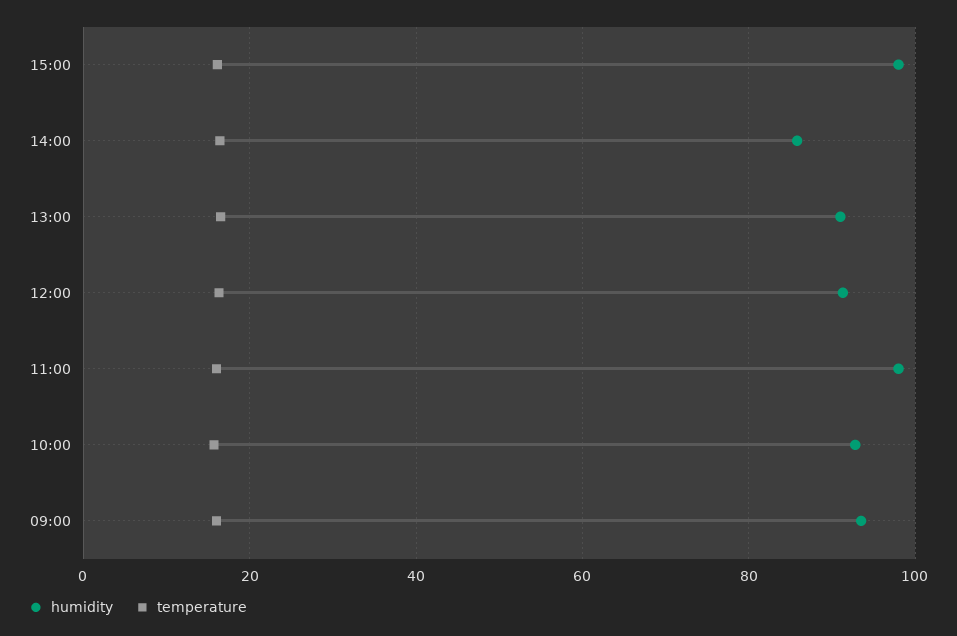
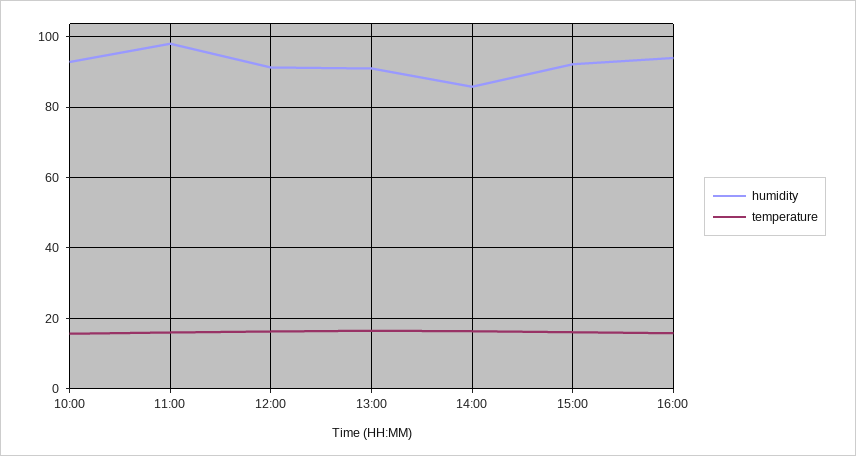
humidity, 15:00: 98 -> 92
humidity, 09:00: 94 -> none
temperature, 09:00: 16 -> none
humidity, 16:00: none -> 94
temperature, 16:00: none -> 16

